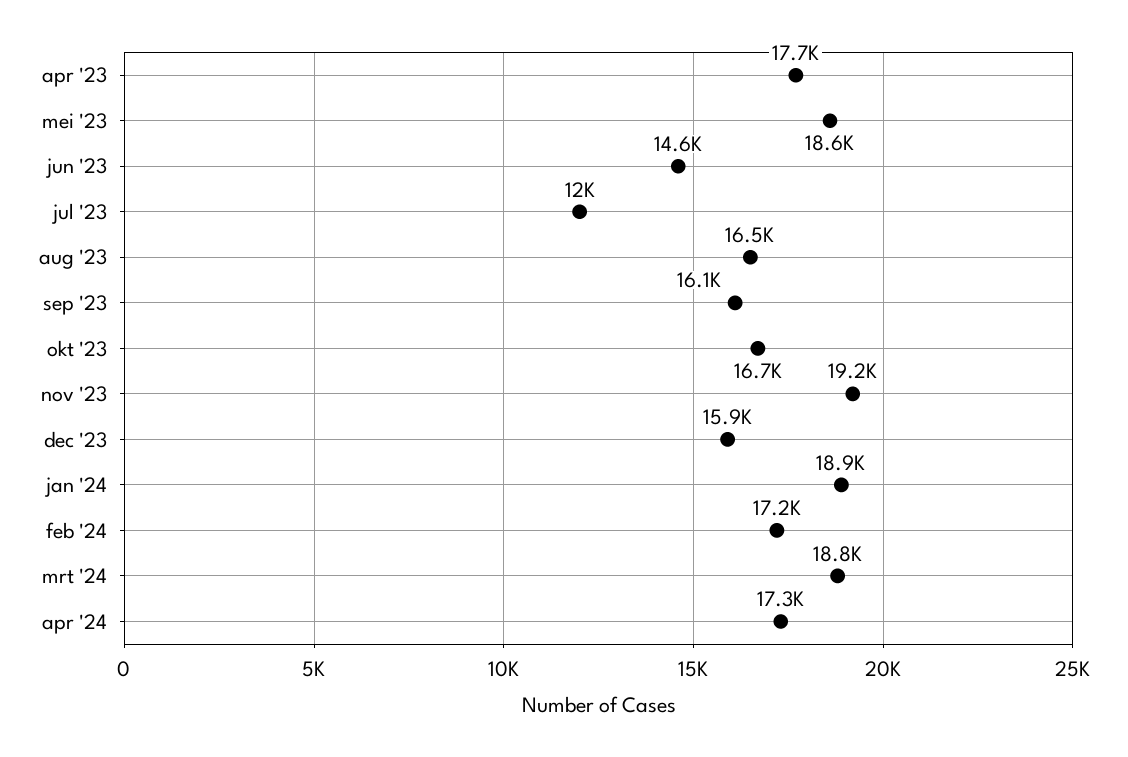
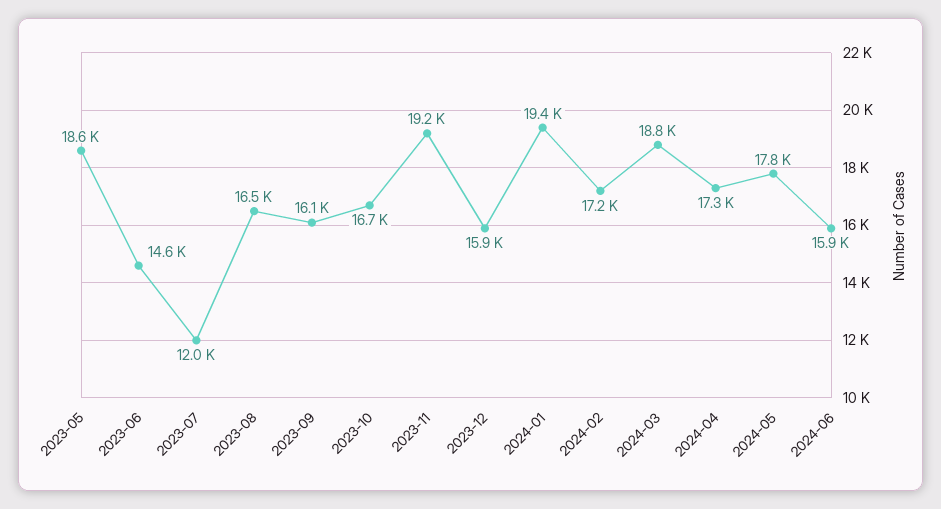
apr '23: 17700 -> none
jan '24: 18900 -> 19400
2024-05: none -> 17800
2024-06: none -> 15900

